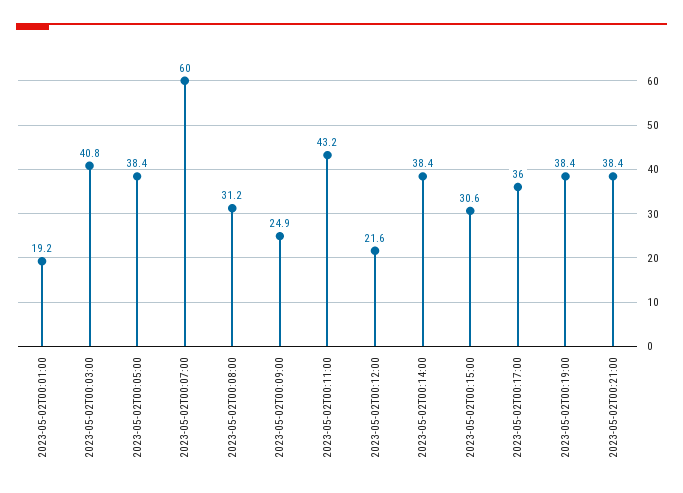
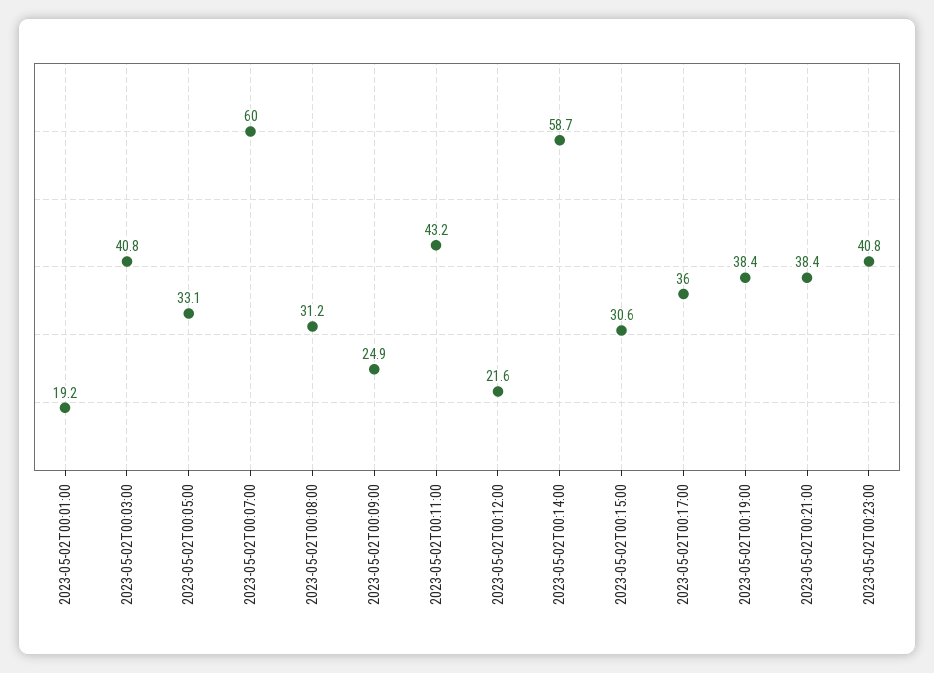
2023-05-02T00:05:00: 38.4 -> 33.1
2023-05-02T00:14:00: 38.4 -> 58.7
2023-05-02T00:23:00: none -> 40.8

